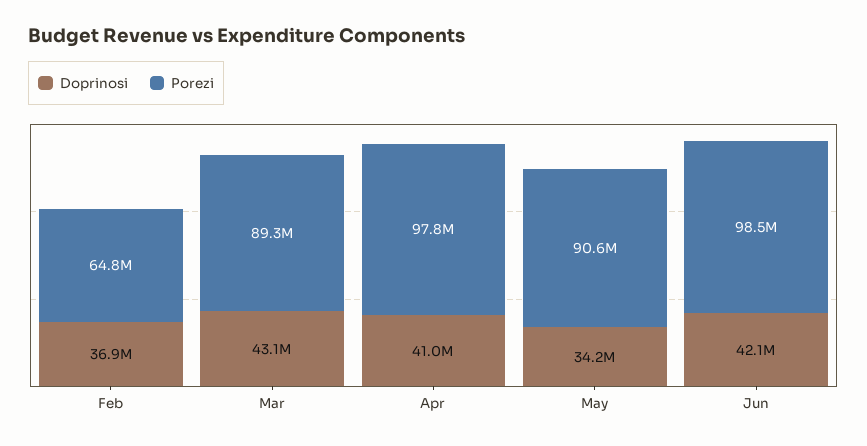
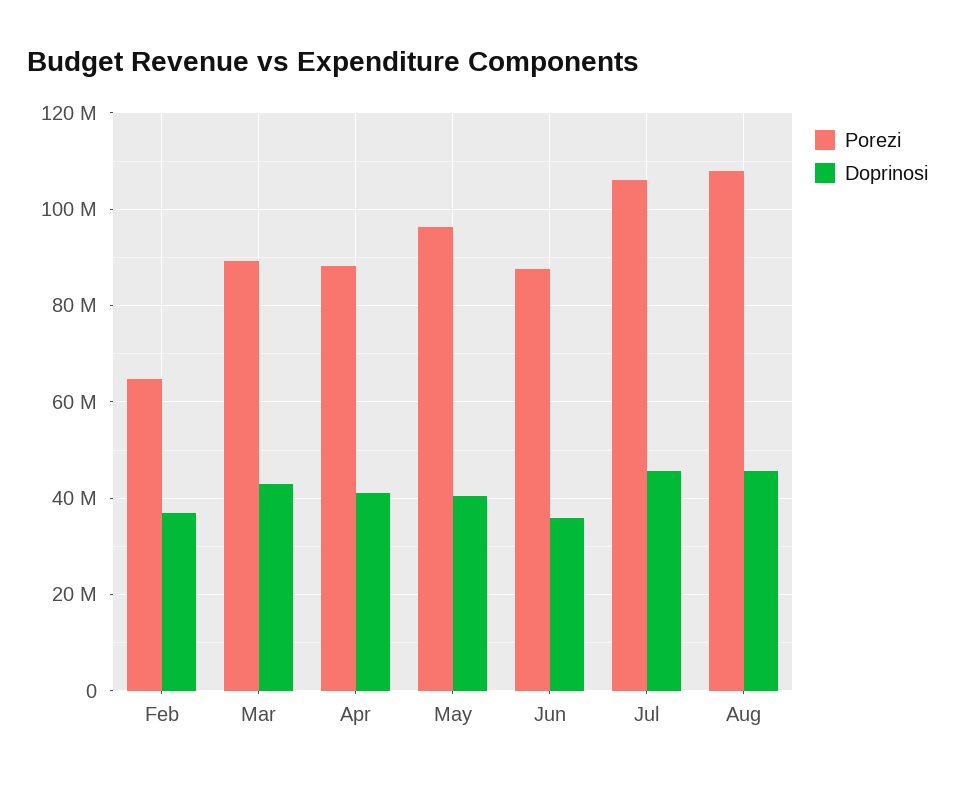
Porezi, Apr: 97800000 -> 88000000
Doprinosi, May: 34200000 -> 40000000
Porezi, May: 90600000 -> 96000000
Doprinosi, Jun: 42100000 -> 36000000
Porezi, Jun: 98500000 -> 88000000
Porezi, Jul: none -> 106000000
Doprinosi, Jul: none -> 46000000
Porezi, Aug: none -> 108000000
Doprinosi, Aug: none -> 46000000

